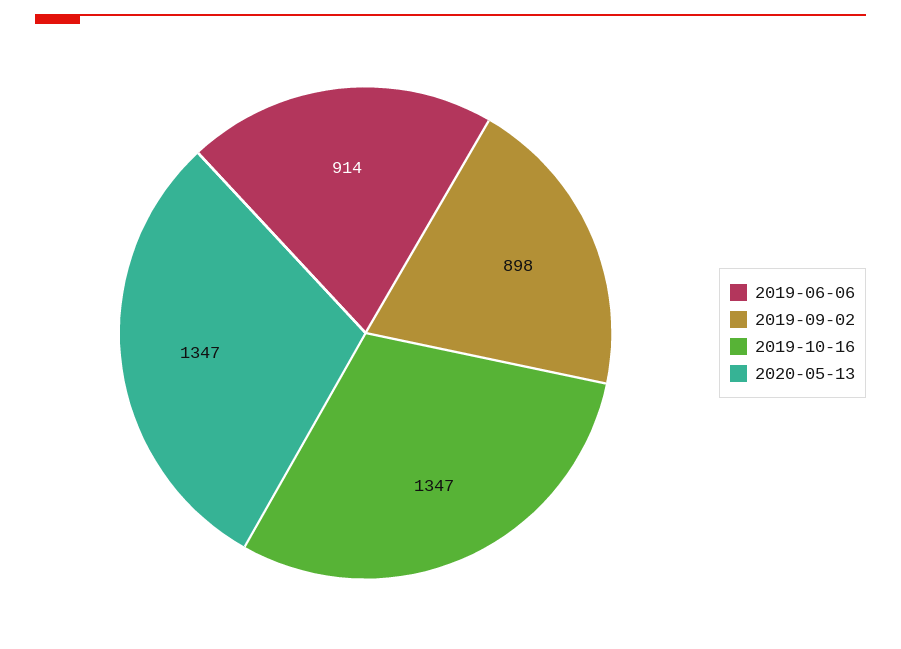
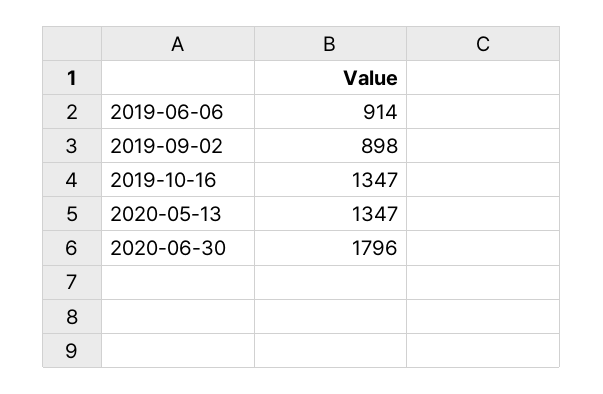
2020-06-30: none -> 1796

